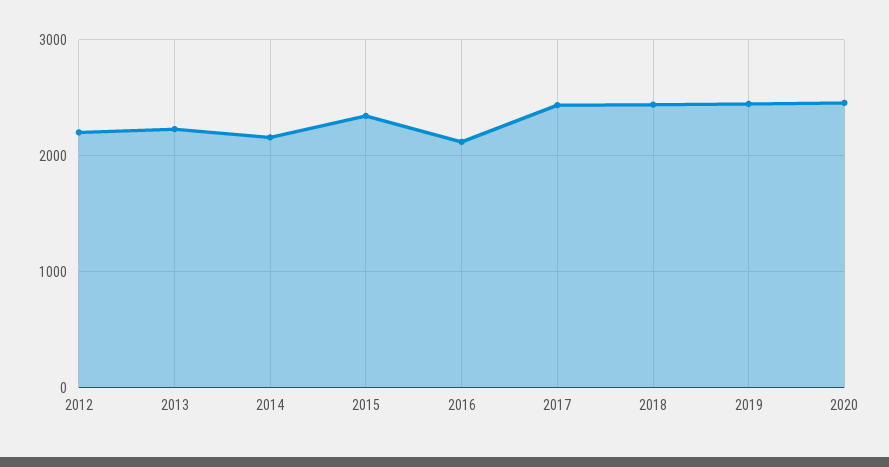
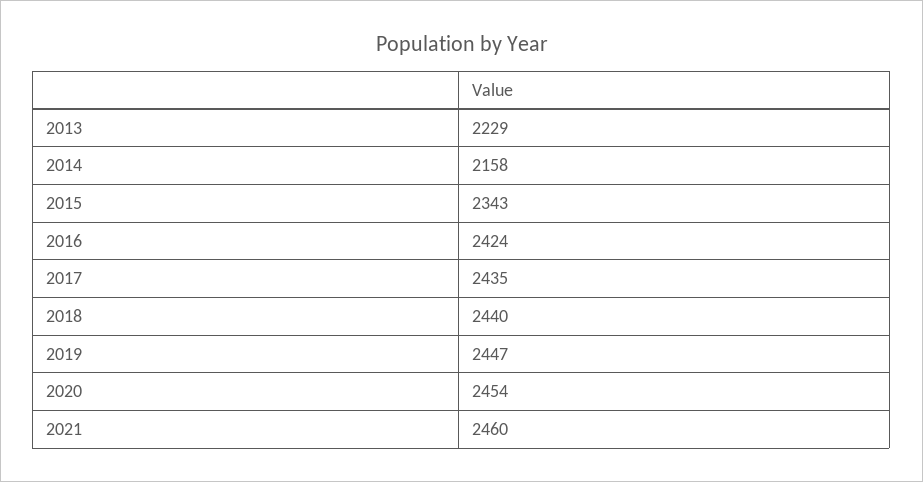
2012: 2200 -> none
2016: 2100 -> 2424
2021: none -> 2460

